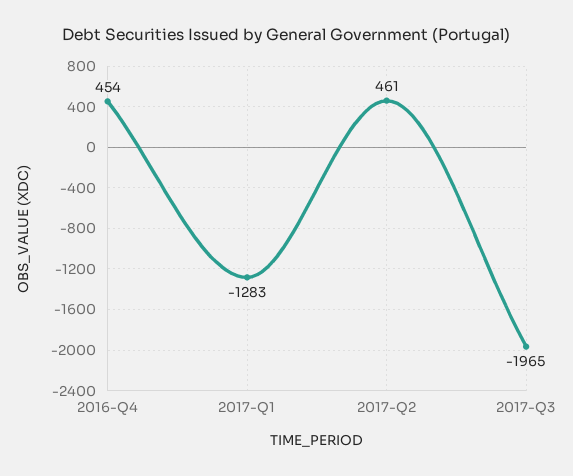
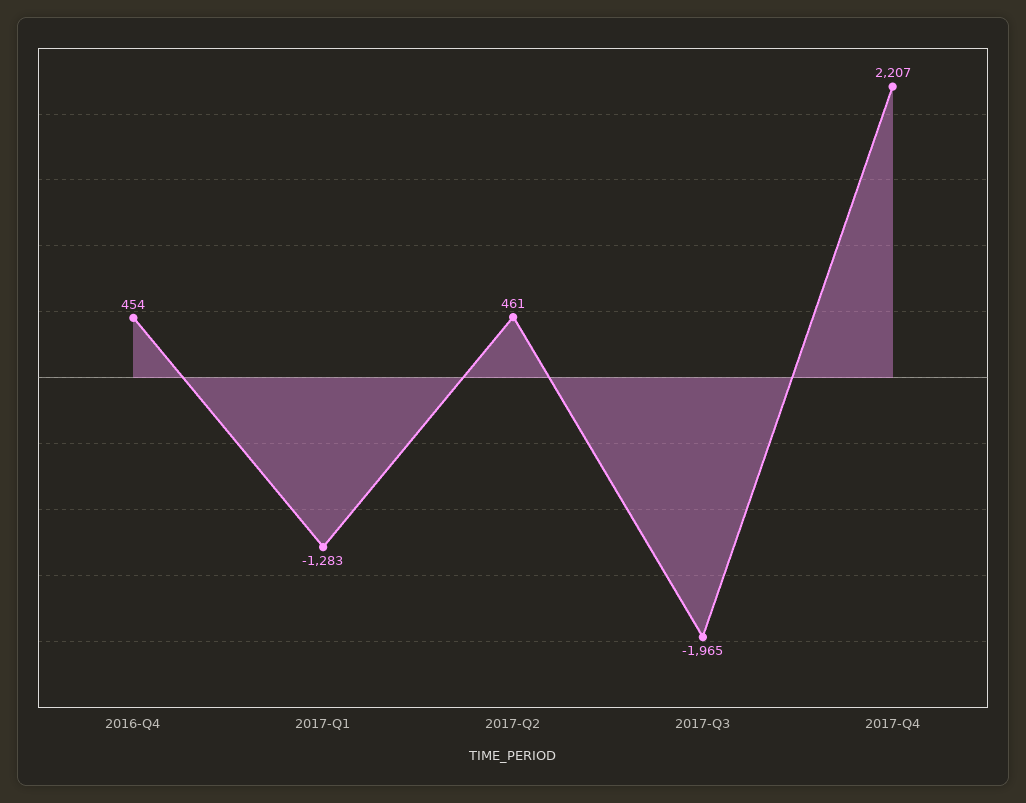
2017-Q4: none -> 2207

